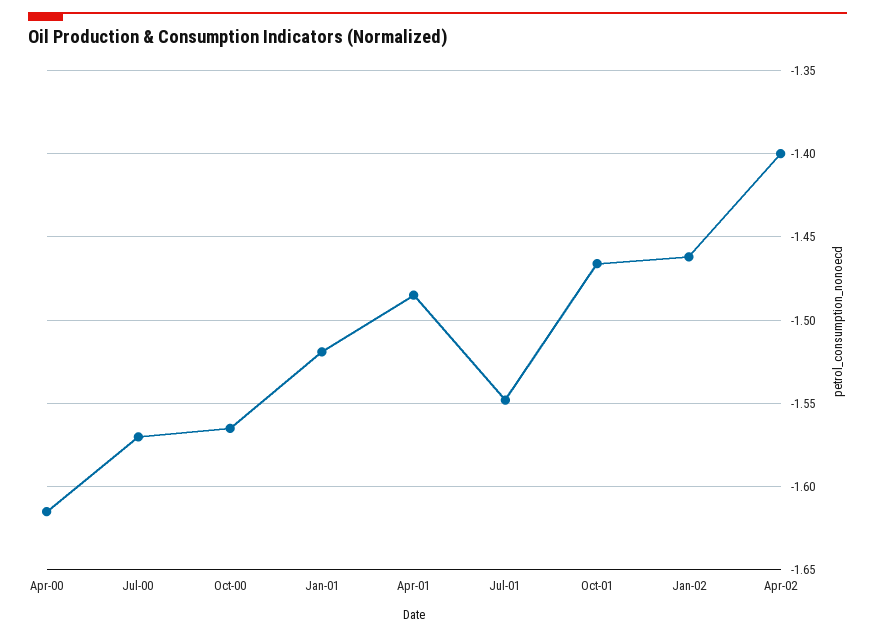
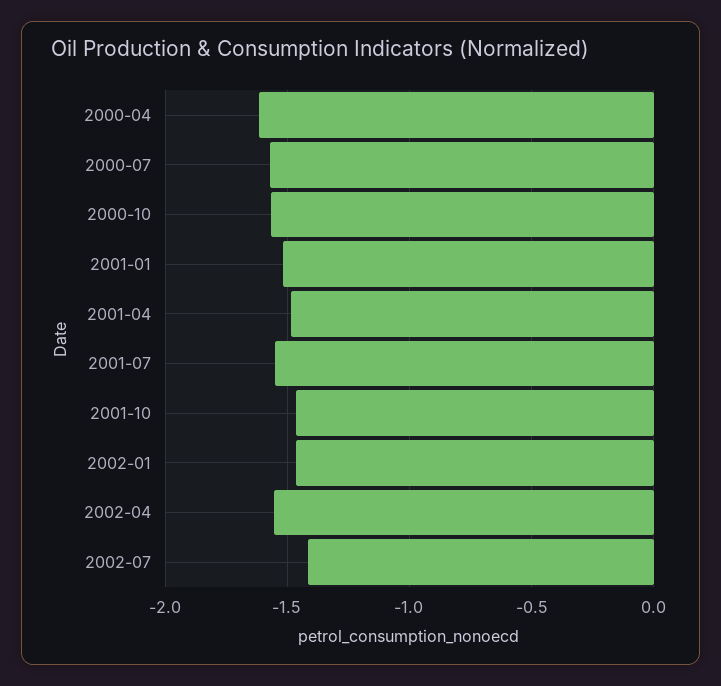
Apr-02: -1.4 -> -1.55
2002-07: none -> -1.4

